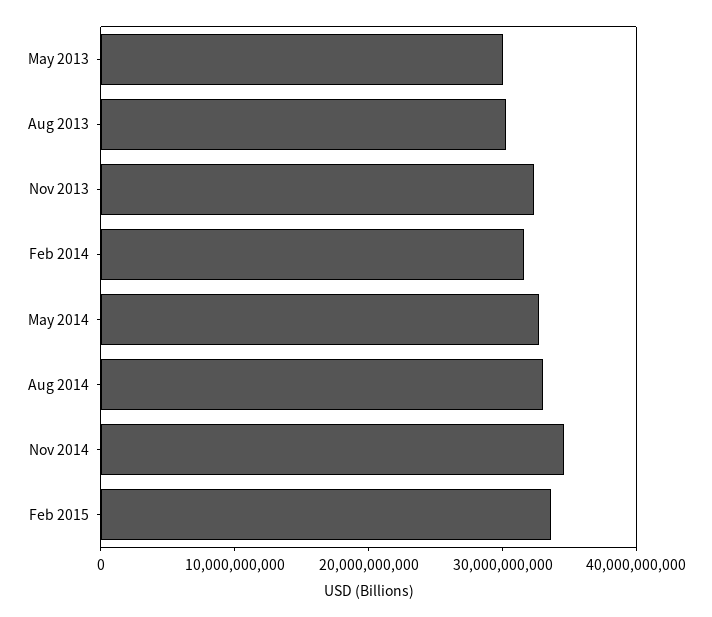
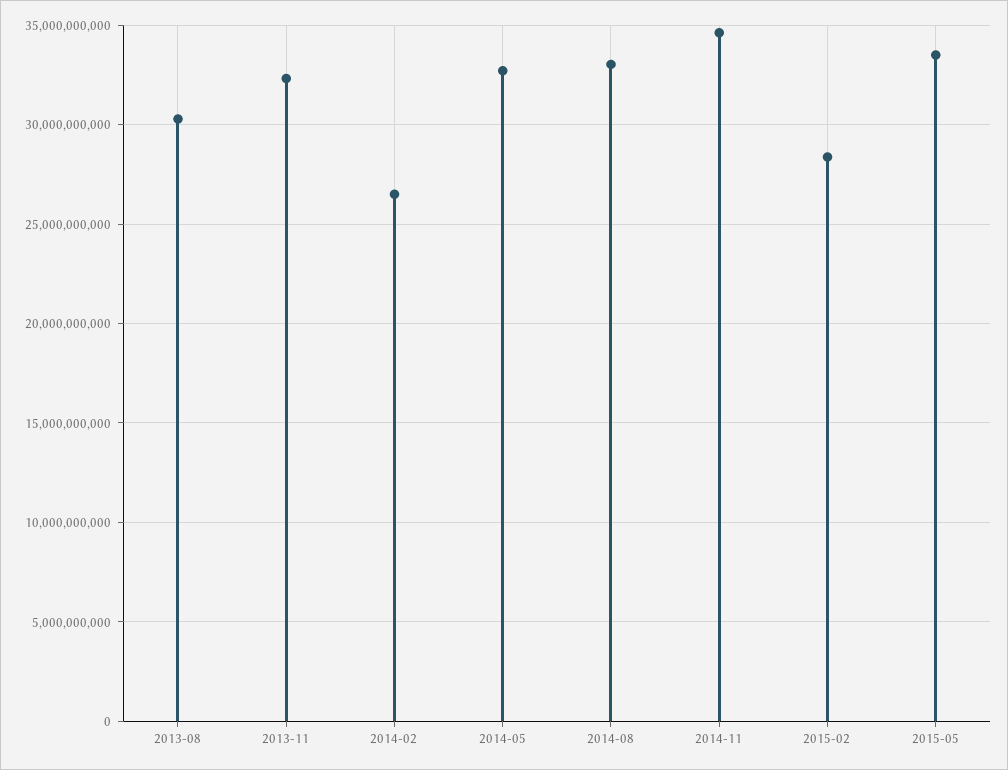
May 2013: 30000000000 -> none
Feb 2014: 32000000000 -> 26500000000
Feb 2015: 34000000000 -> 28500000000
2015-05: none -> 33500000000

